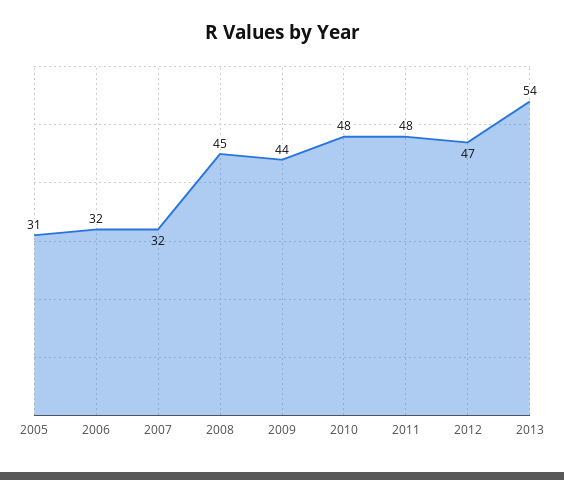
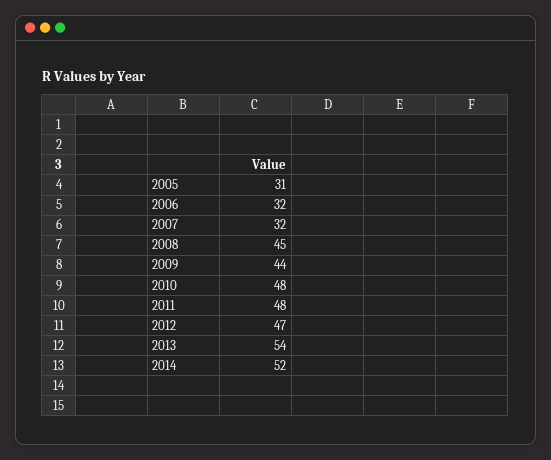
2014: none -> 52

